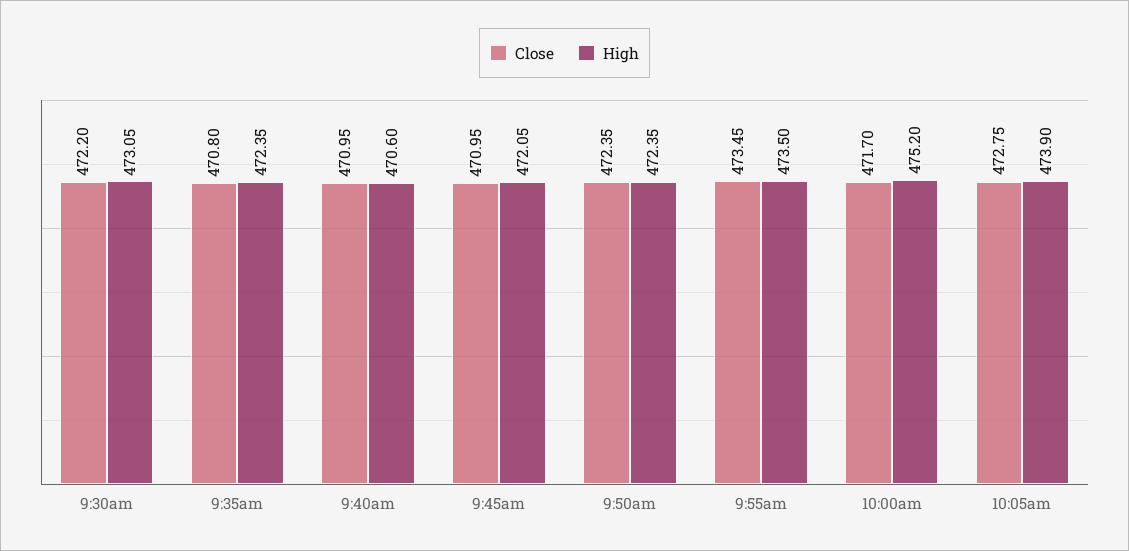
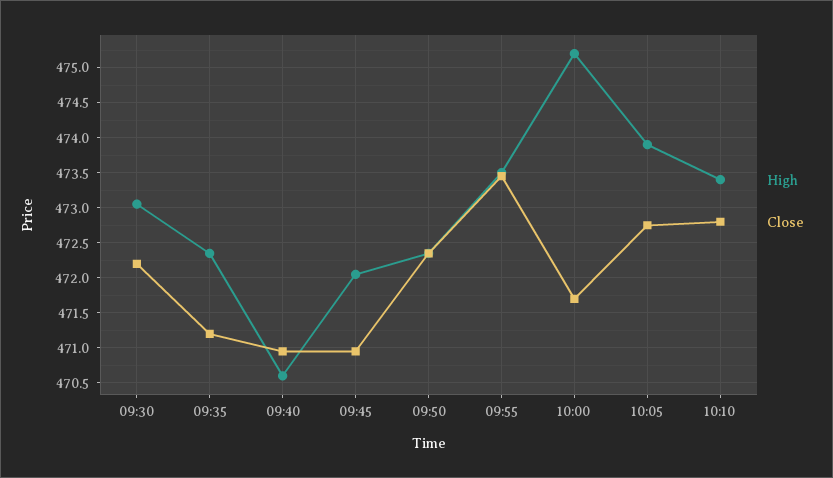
Close, 9:35am: 470.8 -> 471.2
High, 10:10: none -> 473.4
Close, 10:10: none -> 472.8

